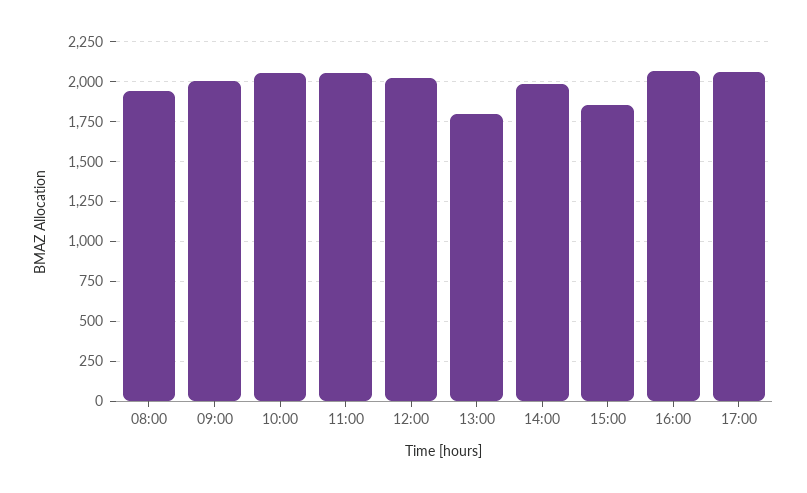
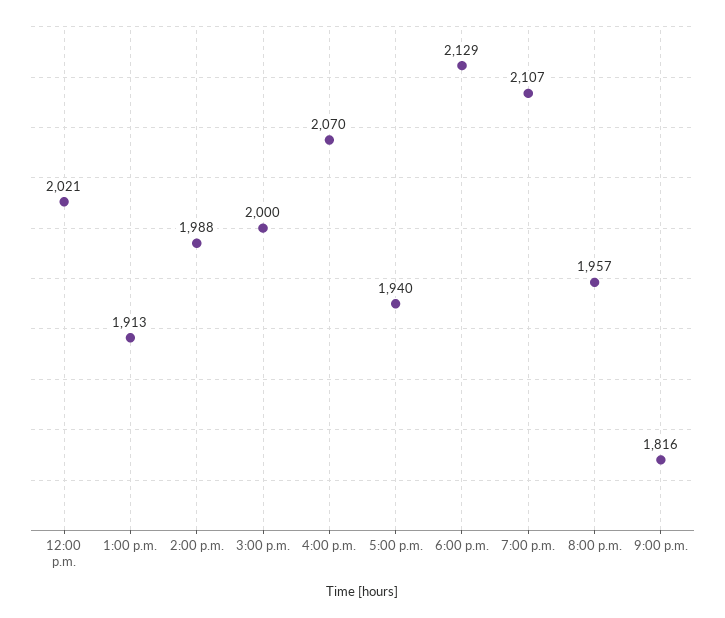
08:00: 1950 -> none
09:00: 2000 -> none
10:00: 2050 -> none
11:00: 2050 -> none
13:00: 1800 -> 1913
15:00: 1850 -> 2000
17:00: 2050 -> 1940
6:00 p.m.: none -> 2129
7:00 p.m.: none -> 2107
8:00 p.m.: none -> 1957
9:00 p.m.: none -> 1816

